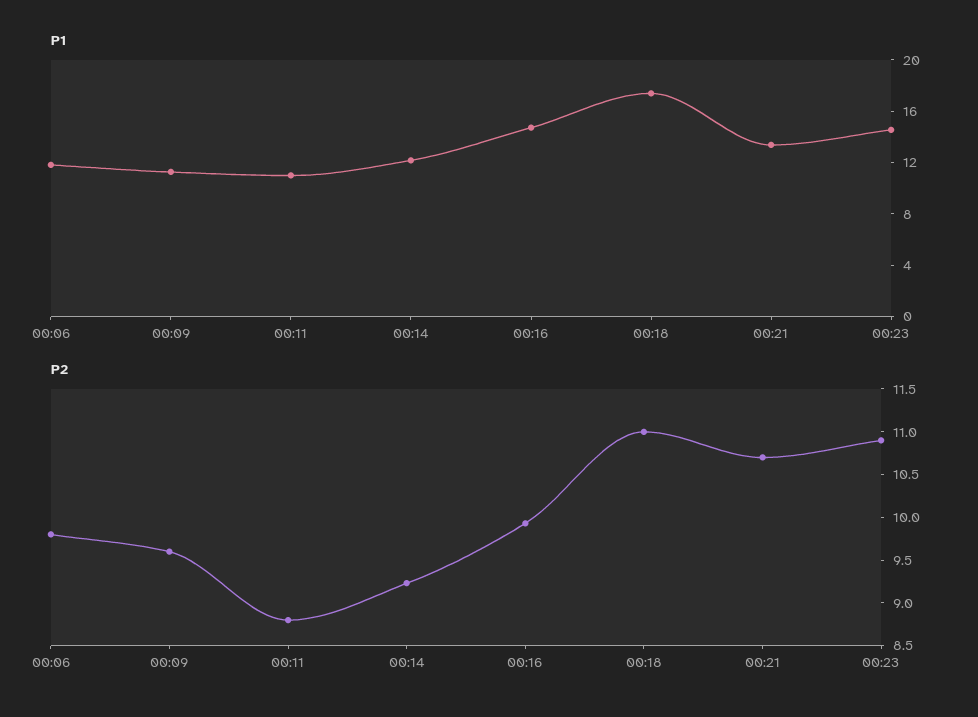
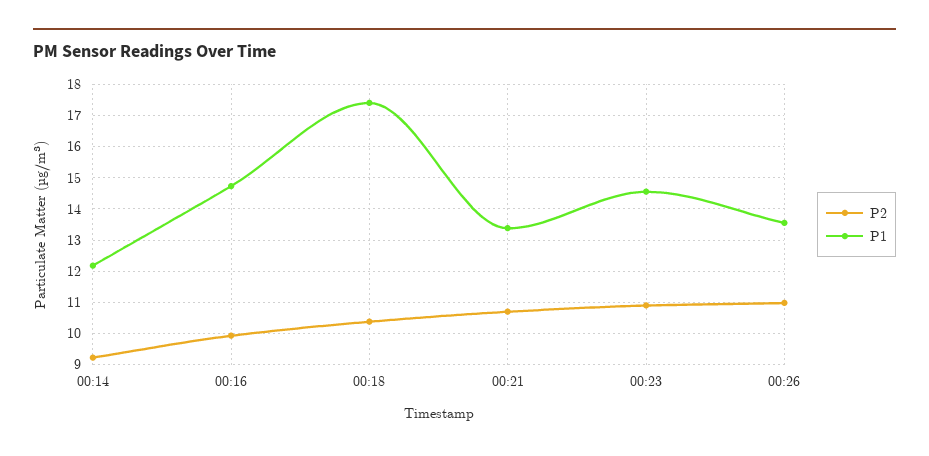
P1, 00:06: 12 -> none
P1, 00:09: 11 -> none
P1, 00:11: 11 -> none
P2, 00:06: 9.8 -> none
P2, 00:09: 9.6 -> none
P2, 00:11: 8.8 -> none
P2, 00:18: 11 -> 10.4
P2, 00:26: none -> 11
P1, 00:26: none -> 13.6

